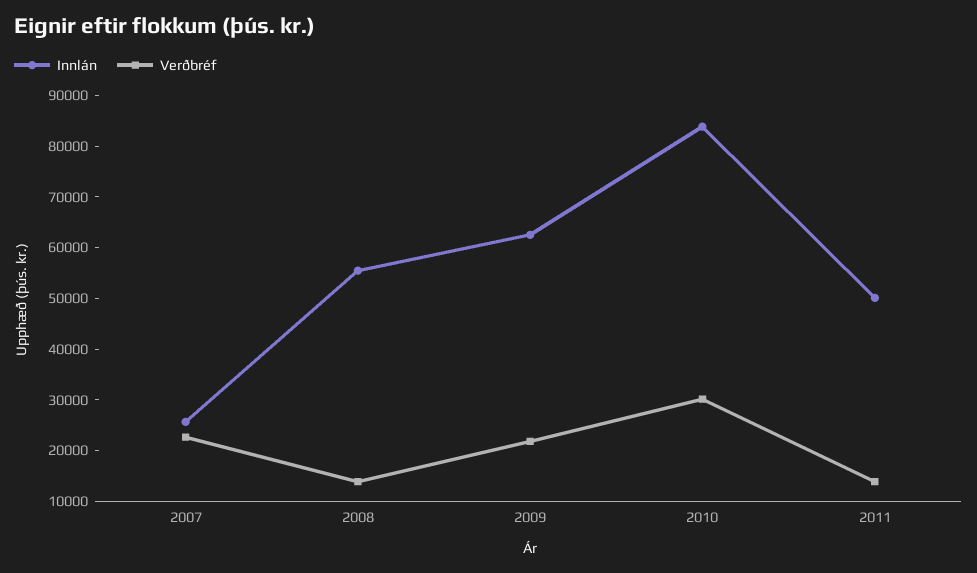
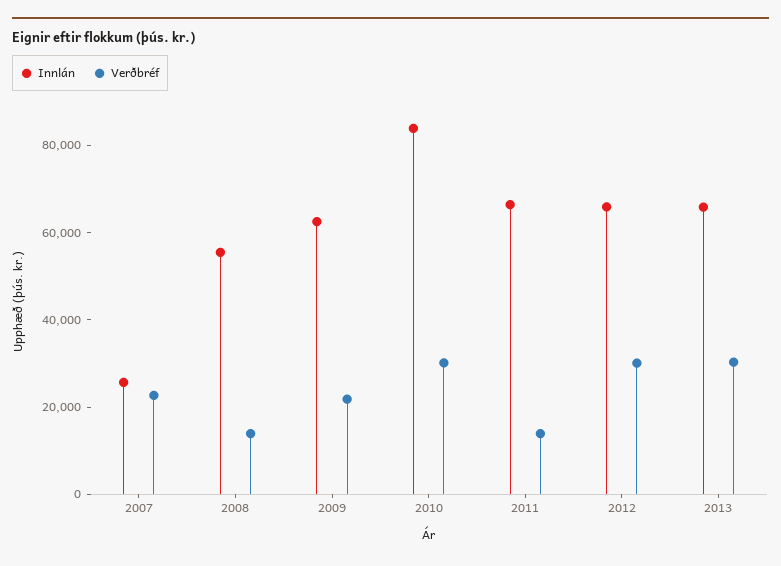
Innlán, 2011: 50000 -> 65000
Innlán, 2012: none -> 65000
Verðbréf, 2012: none -> 30000
Innlán, 2013: none -> 65000
Verðbréf, 2013: none -> 30000

